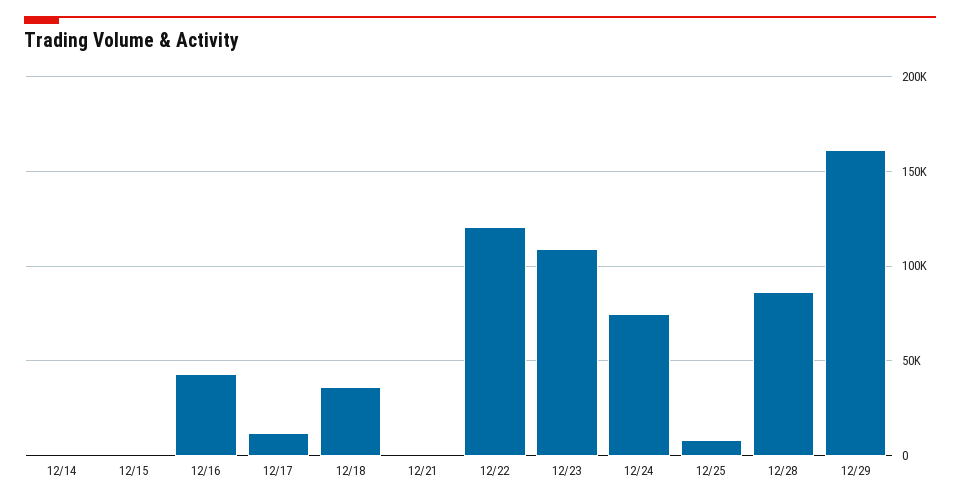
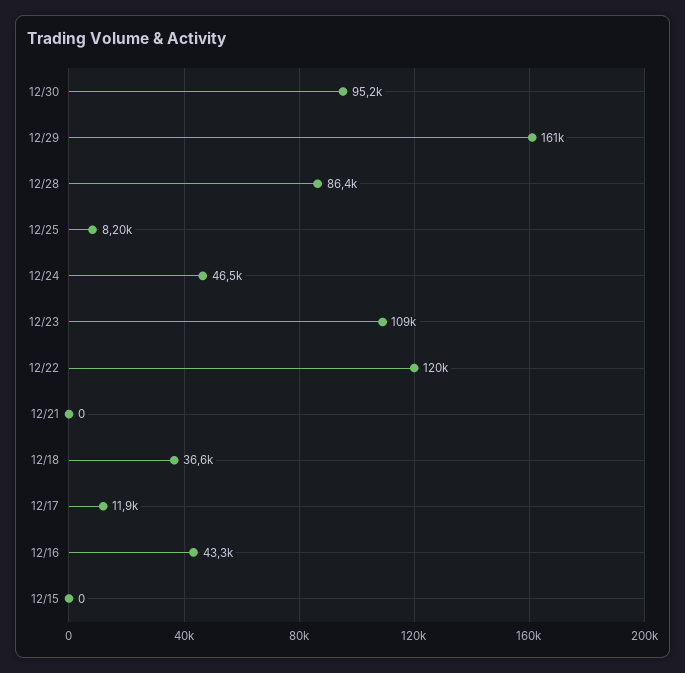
12/14: 0 -> none
12/24: 75000 -> 46500
12/30: none -> 95200

